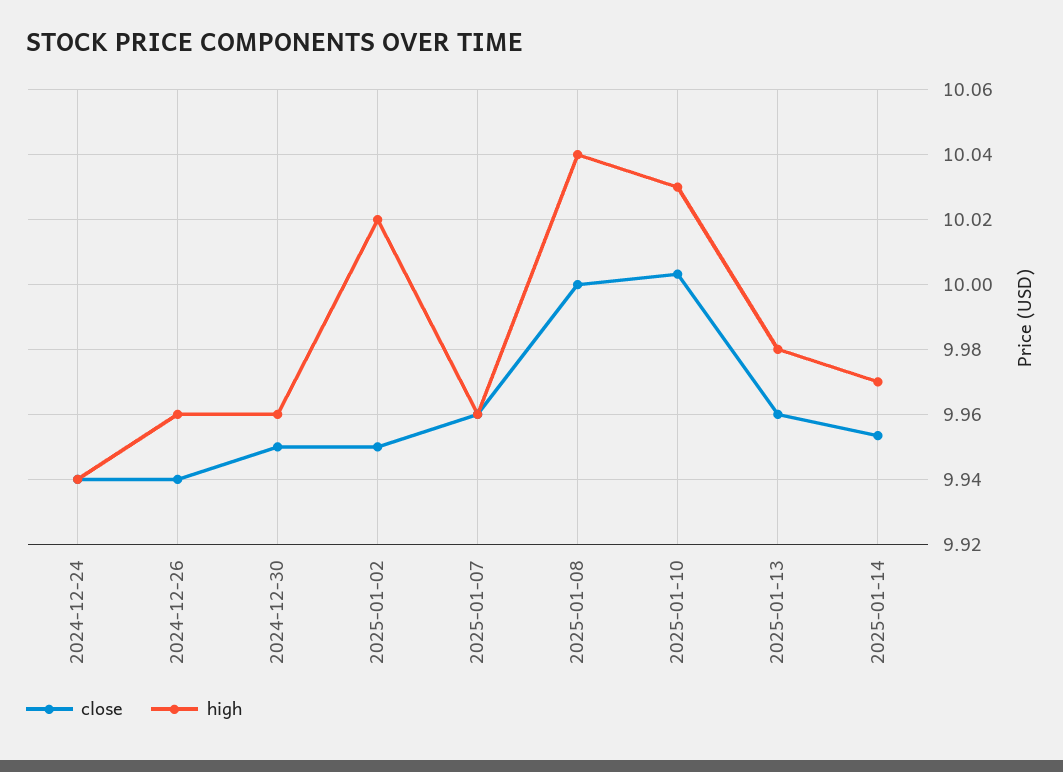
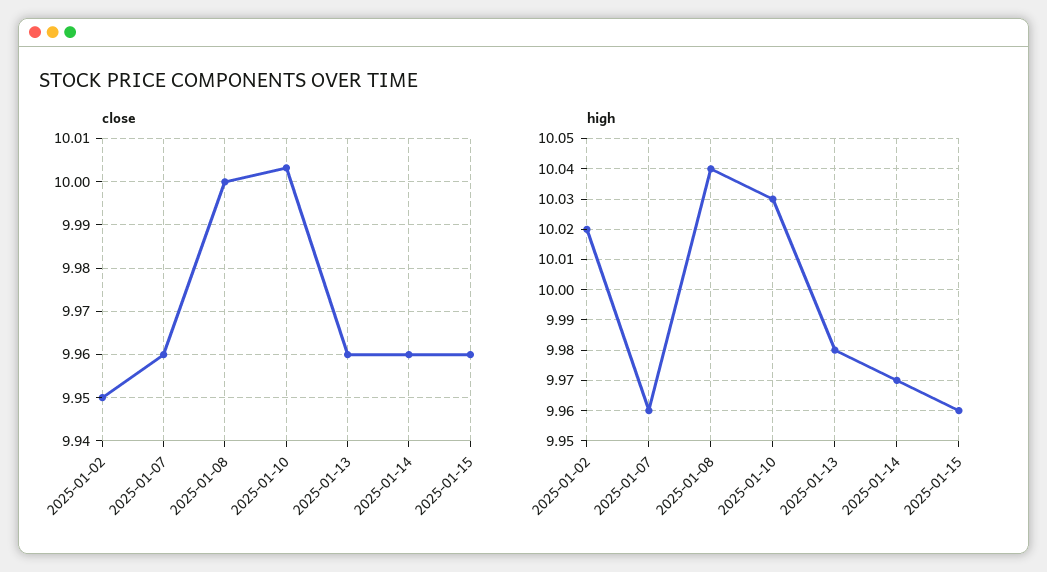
close, 2024-12-24: 9.94 -> none
high, 2024-12-24: 9.94 -> none
close, 2024-12-26: 9.94 -> none
high, 2024-12-26: 9.96 -> none
close, 2024-12-30: 9.95 -> none
high, 2024-12-30: 9.96 -> none
close, 2025-01-14: 9.954 -> 9.96
close, 2025-01-15: none -> 9.96
high, 2025-01-15: none -> 9.96

